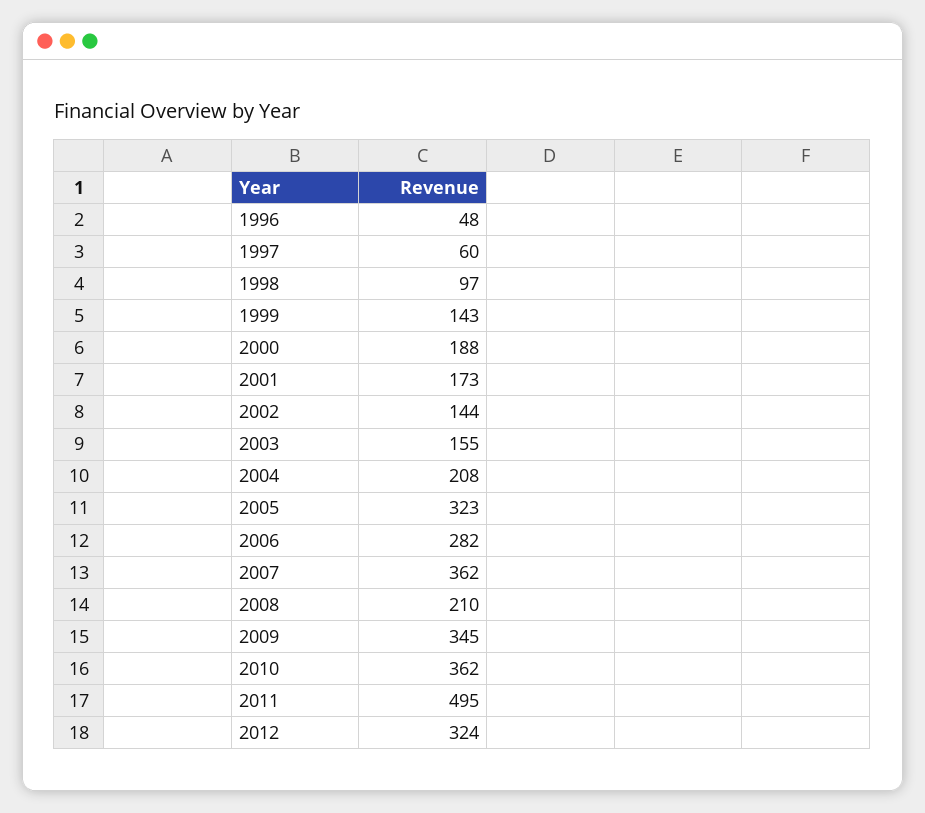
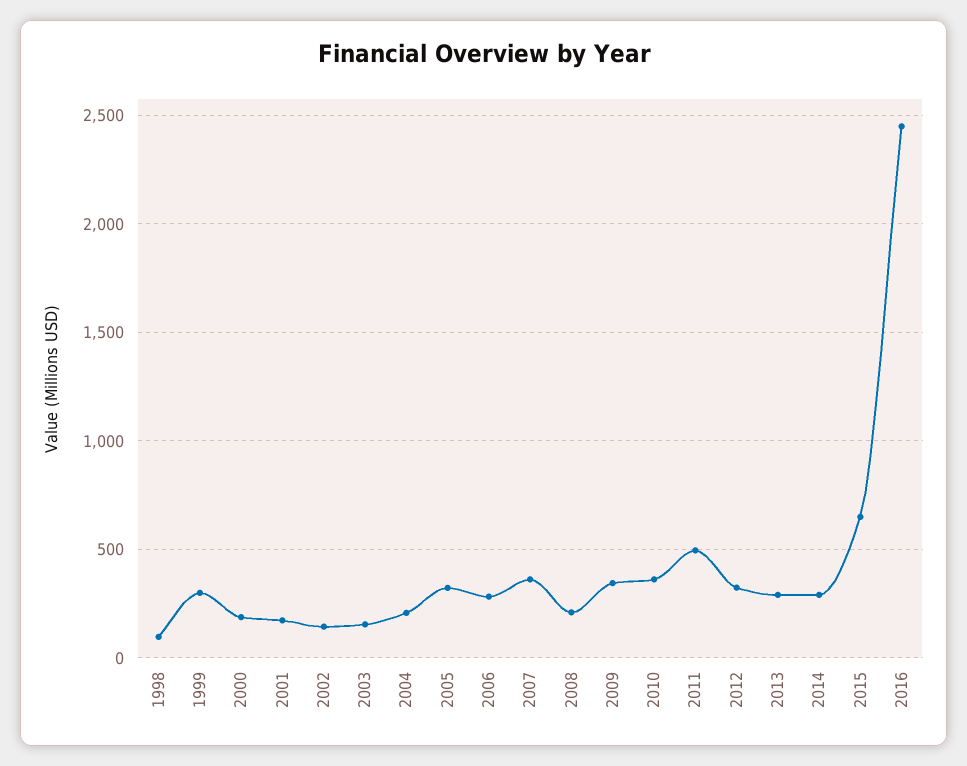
1996: 48 -> none
1997: 60 -> none
1999: 143 -> 300
2013: none -> 300
2014: none -> 300
2015: none -> 650
2016: none -> 2450

